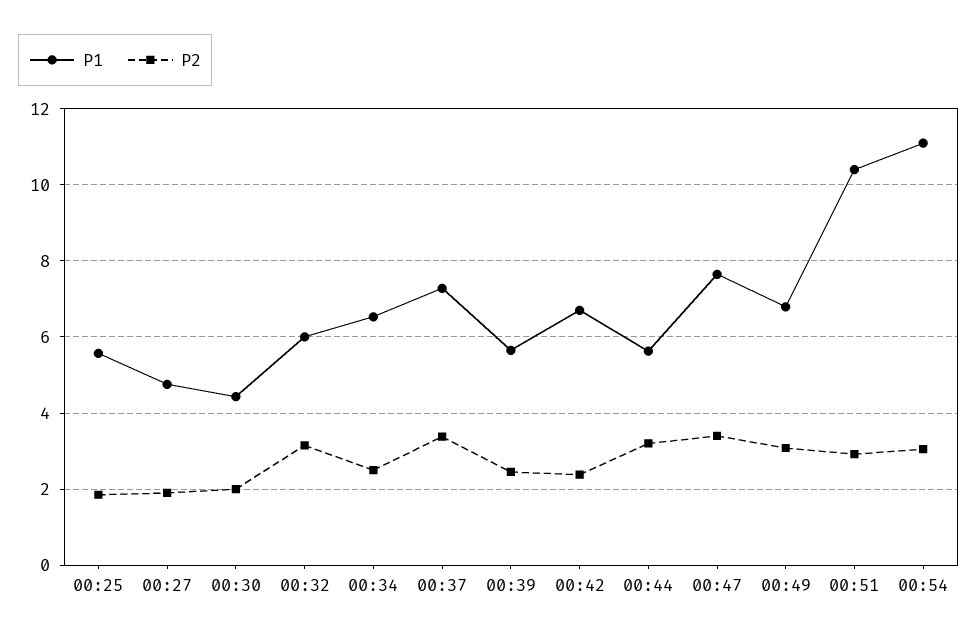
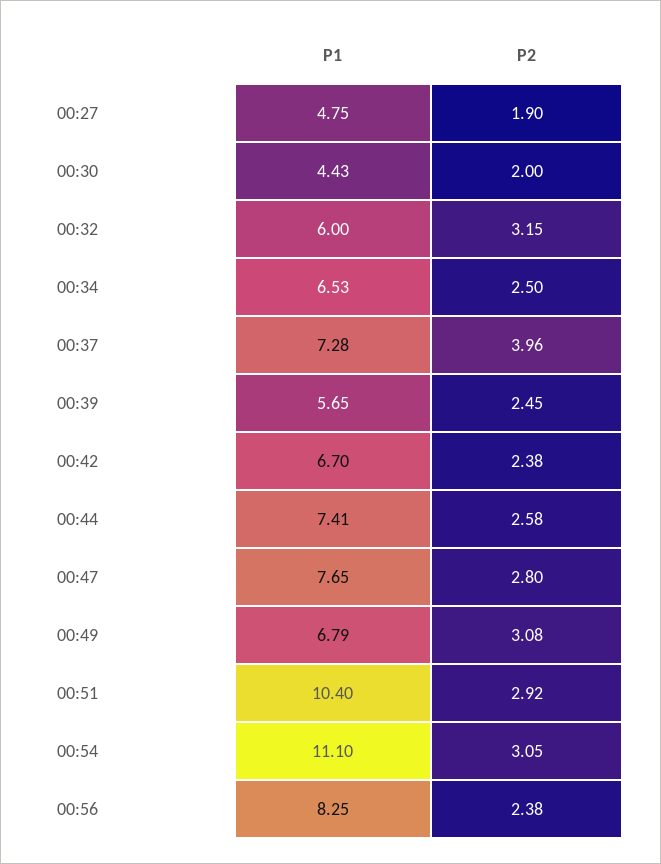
P1, 00:25: 5.6 -> none
P2, 00:25: 1.8 -> none
P2, 00:37: 3.4 -> 3.96
P1, 00:44: 5.6 -> 7.41
P2, 00:44: 3.2 -> 2.58
P2, 00:47: 3.4 -> 2.8
P1, 00:56: none -> 8.25
P2, 00:56: none -> 2.38

